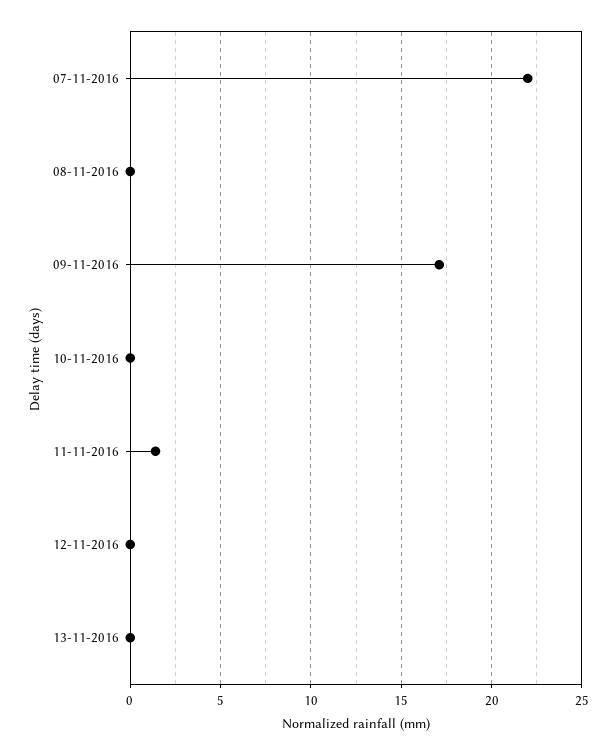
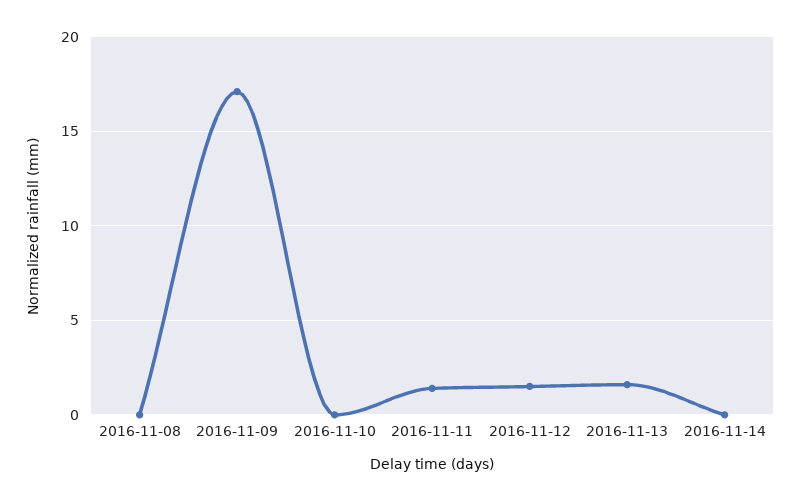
07-11-2016: 22 -> none
12-11-2016: 0 -> 1.5
13-11-2016: 0 -> 1.5
2016-11-14: none -> 0

